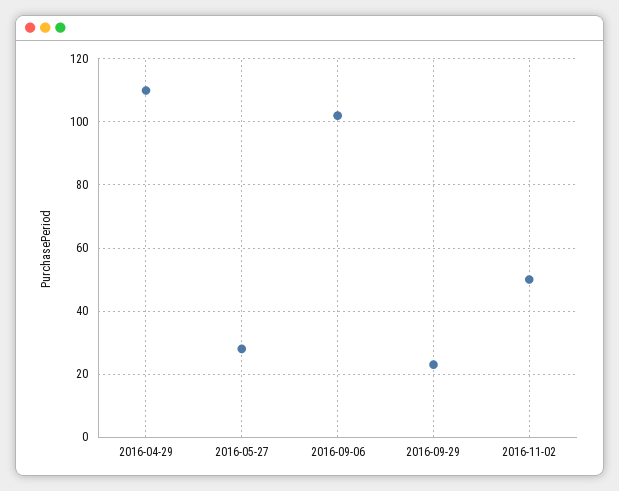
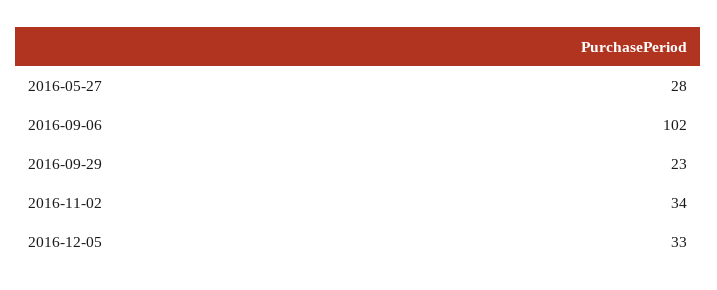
2016-04-29: 110 -> none
2016-11-02: 50 -> 34
2016-12-05: none -> 33

